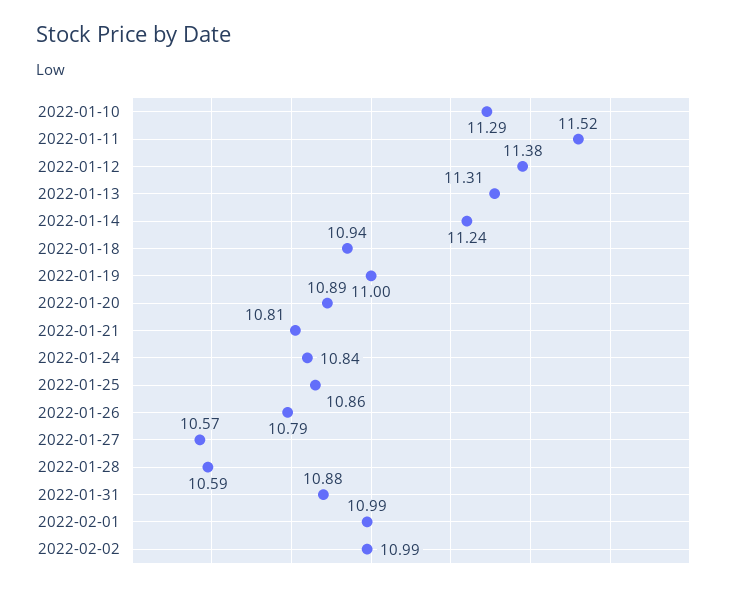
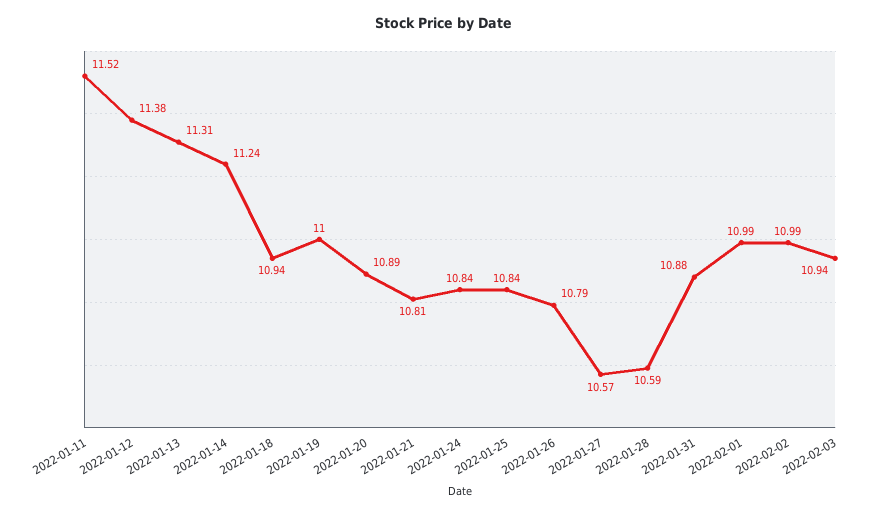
2022-01-10: 11.29 -> none
2022-01-25: 10.86 -> 10.84
2022-02-03: none -> 10.94

